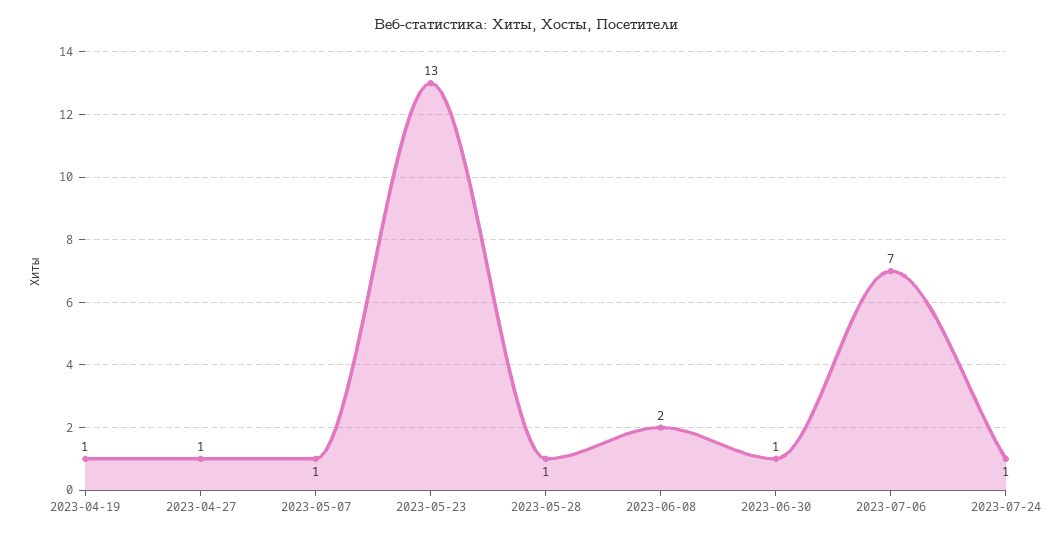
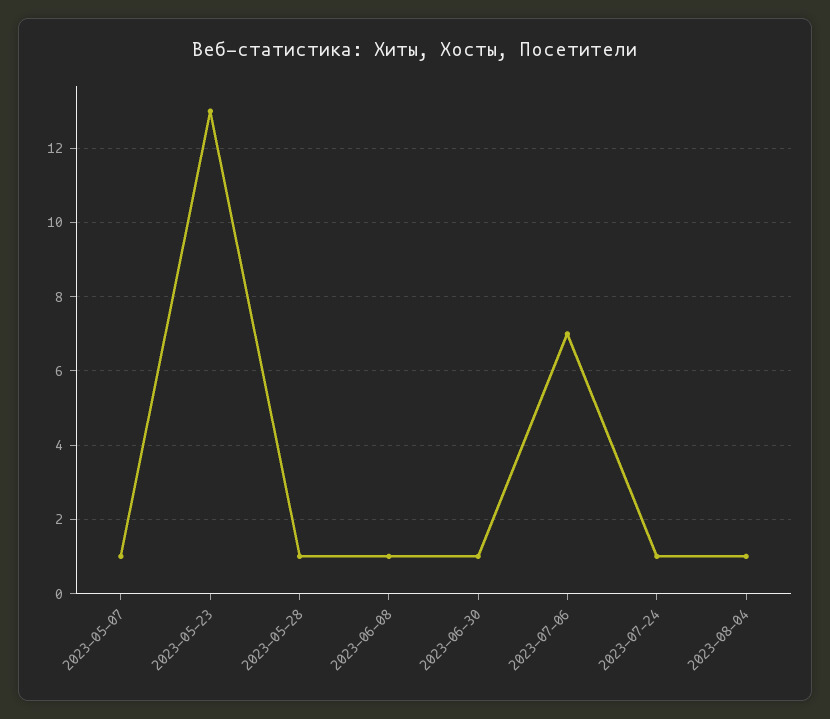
2023-04-19: 1 -> none
2023-04-27: 1 -> none
2023-06-08: 2 -> 1
2023-08-04: none -> 1

